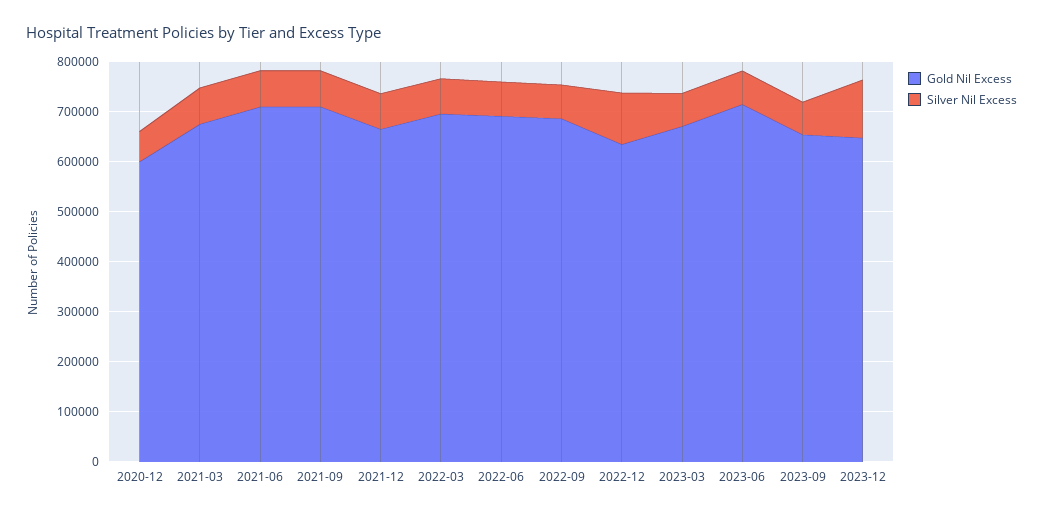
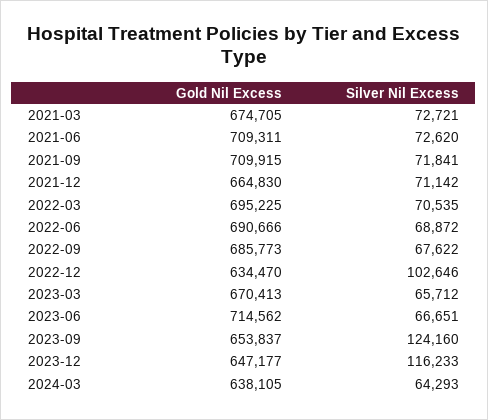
Gold Nil Excess, 2020-12: 600000 -> none
Silver Nil Excess, 2020-12: 60000 -> none
Silver Nil Excess, 2023-09: 60000 -> 124160
Gold Nil Excess, 2024-03: none -> 638105
Silver Nil Excess, 2024-03: none -> 64293

